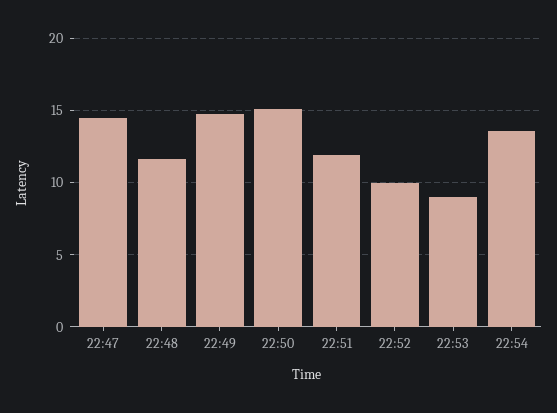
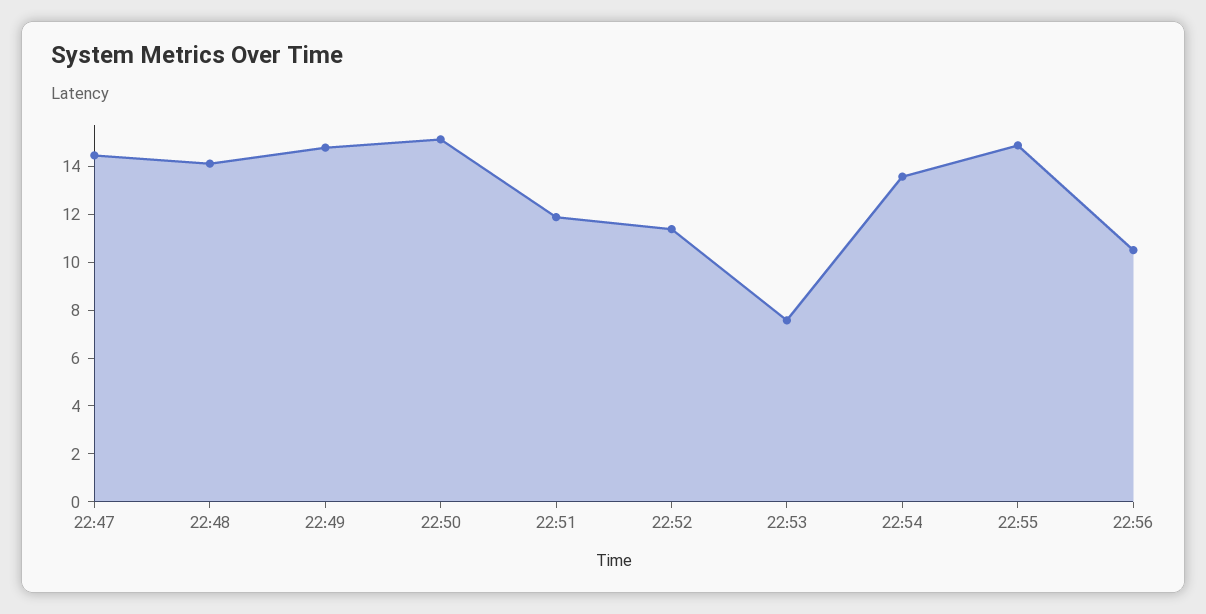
22:48: 11.5 -> 14
22:52: 10 -> 11.5
22:53: 9 -> 7.5
22:55: none -> 15
22:56: none -> 10.5

